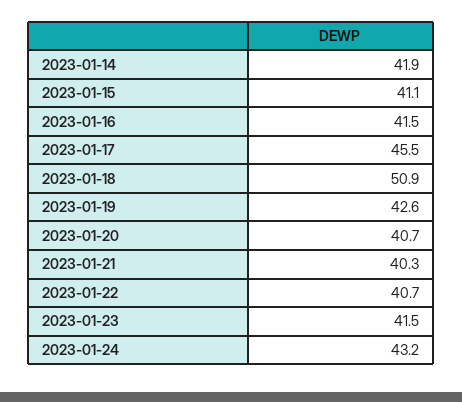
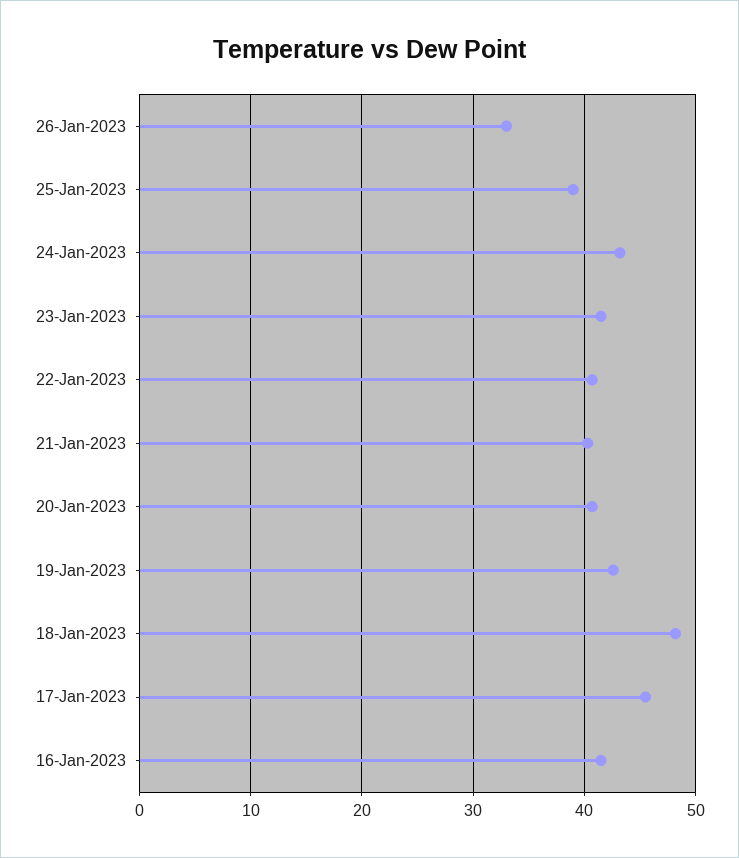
2023-01-14: 41.9 -> none
2023-01-15: 41.1 -> none
2023-01-18: 50.9 -> 48
26-Jan-2023: none -> 33
25-Jan-2023: none -> 39

